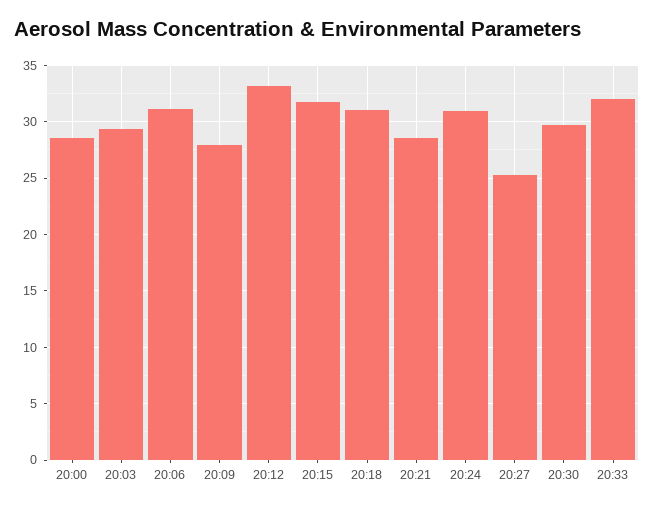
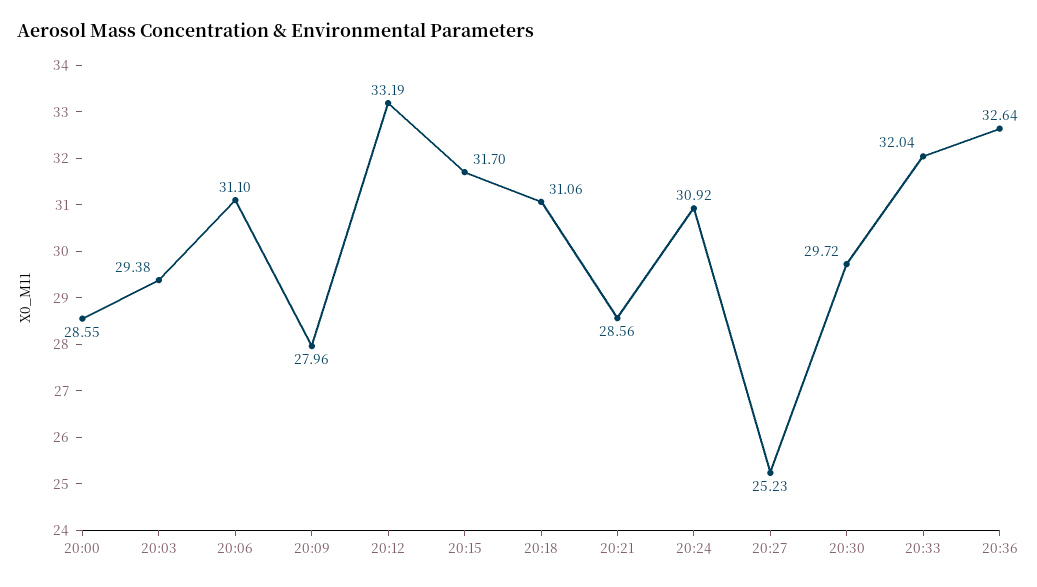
20:36: none -> 32.64

